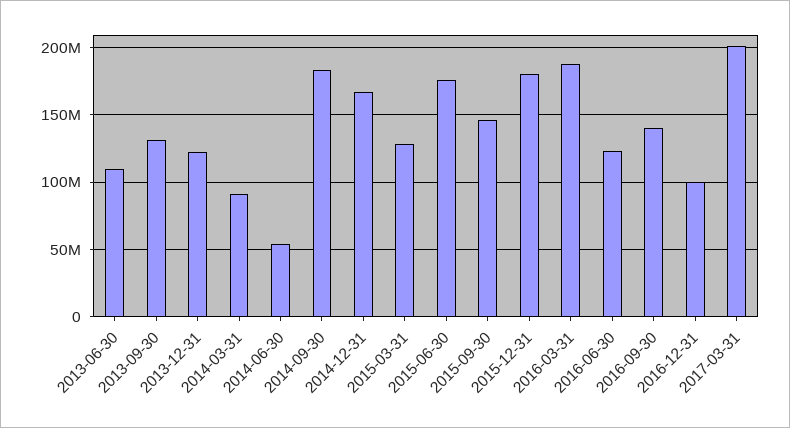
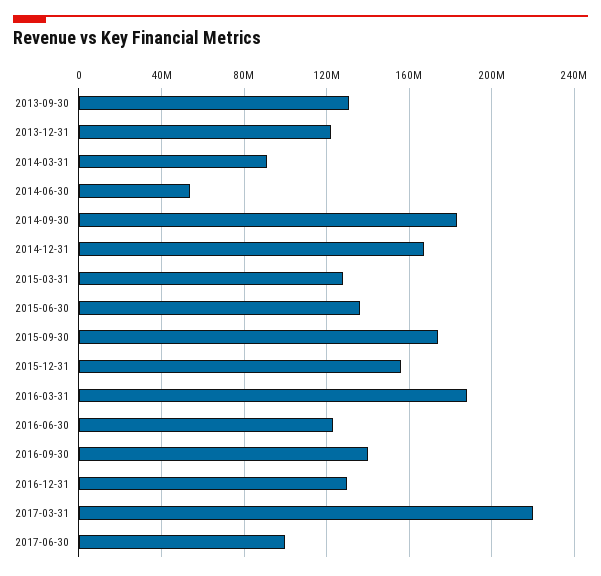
2013-06-30: 110000000 -> none
2015-06-30: 175000000 -> 135000000
2015-09-30: 145000000 -> 175000000
2015-12-31: 180000000 -> 155000000
2016-12-31: 100000000 -> 130000000
2017-03-31: 200000000 -> 220000000
2017-06-30: none -> 100000000

